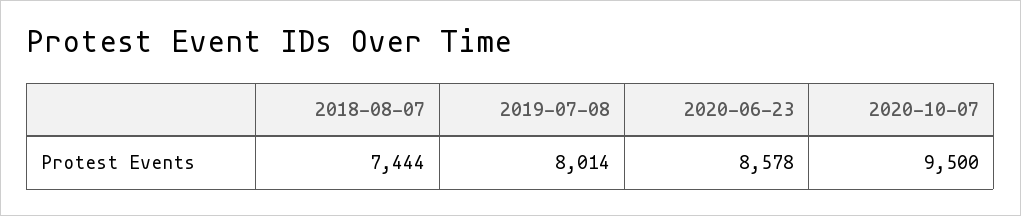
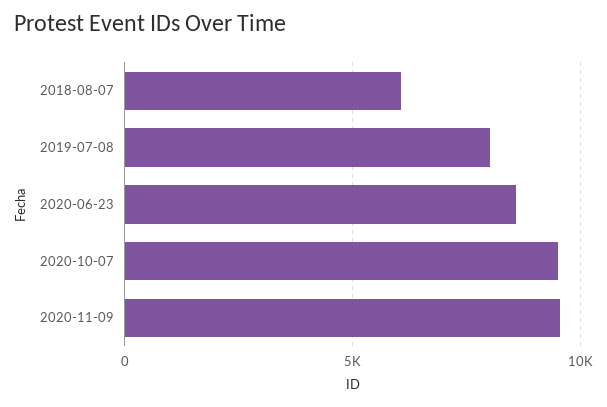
2018-08-07: 7444 -> 6000
2020-11-09: none -> 9500

